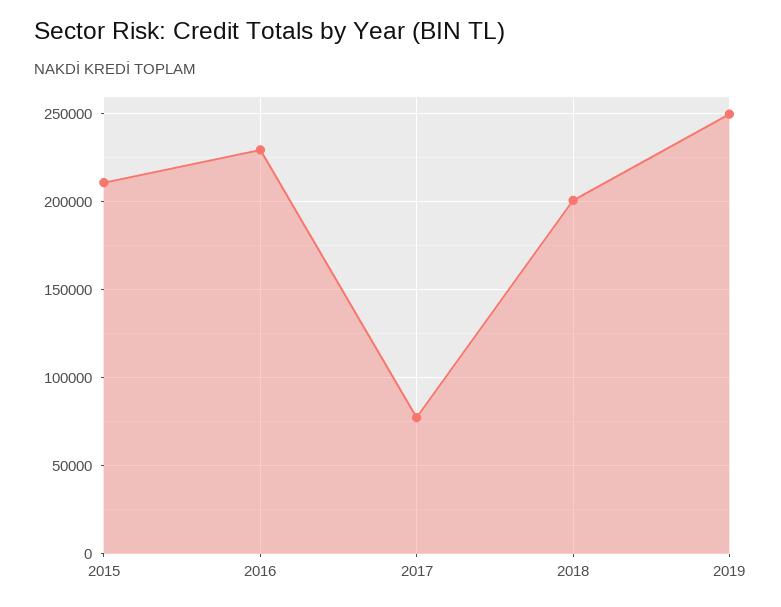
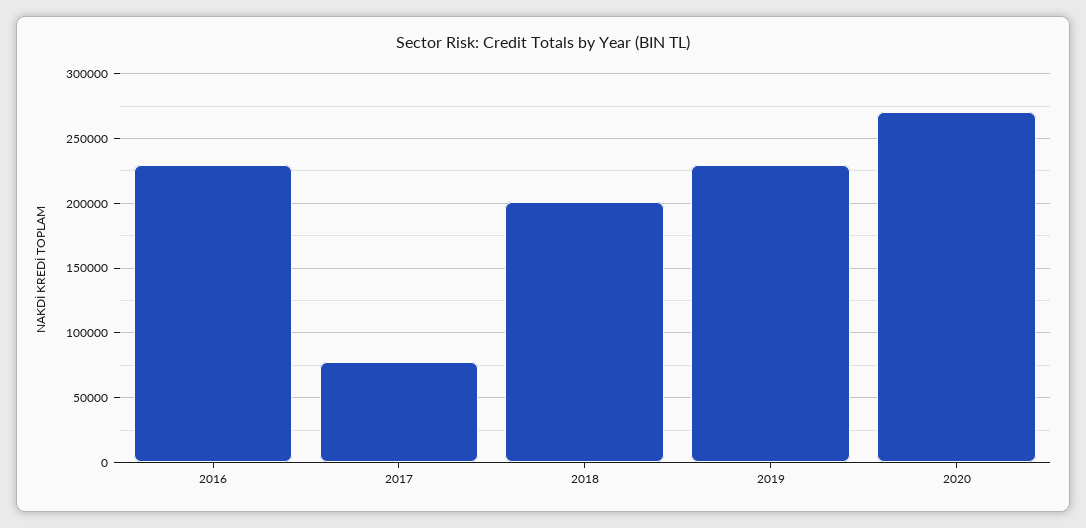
2015: 210000 -> none
2019: 250000 -> 230000
2020: none -> 270000

